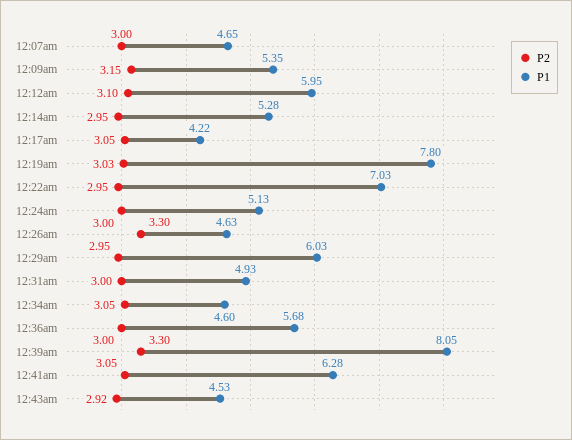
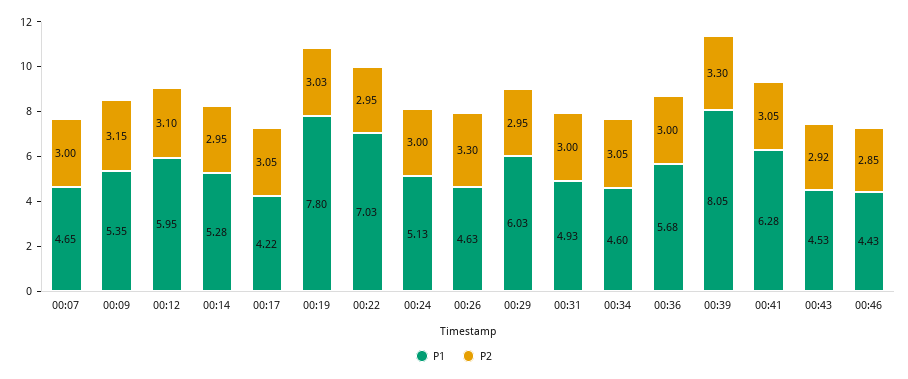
P1, 00:46: none -> 4.43
P2, 00:46: none -> 2.85

